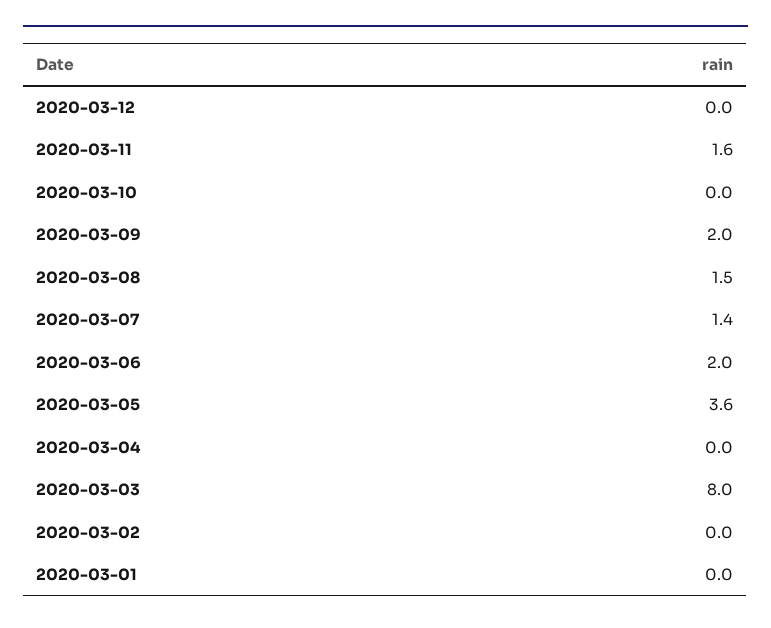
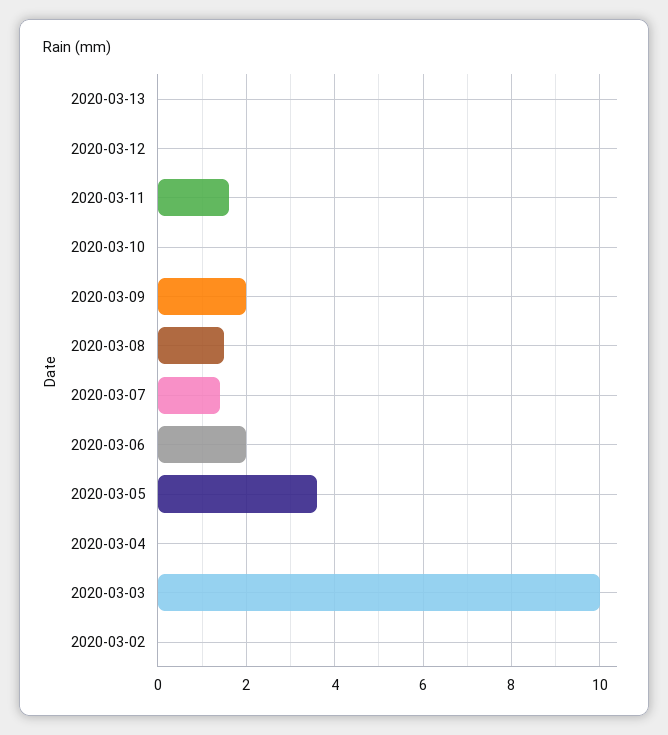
2020-03-03: 8 -> 10
2020-03-01: 0 -> none
2020-03-13: none -> 0

